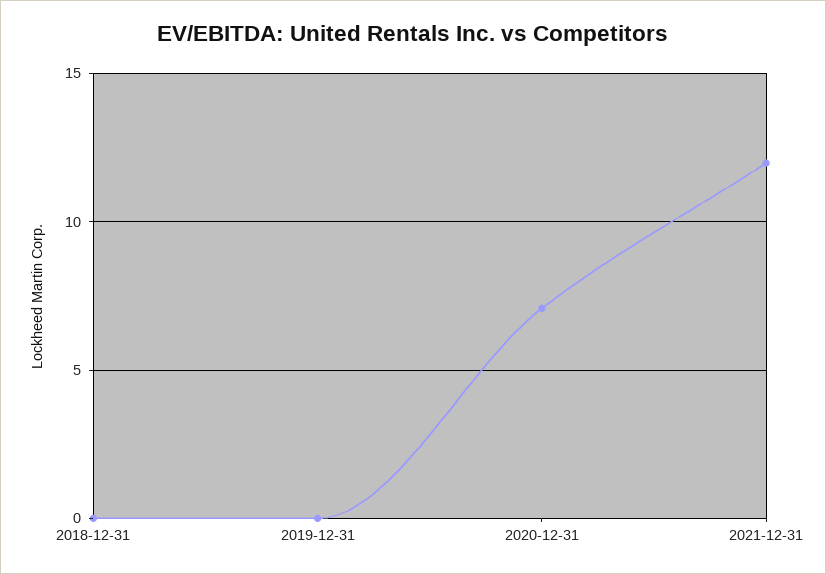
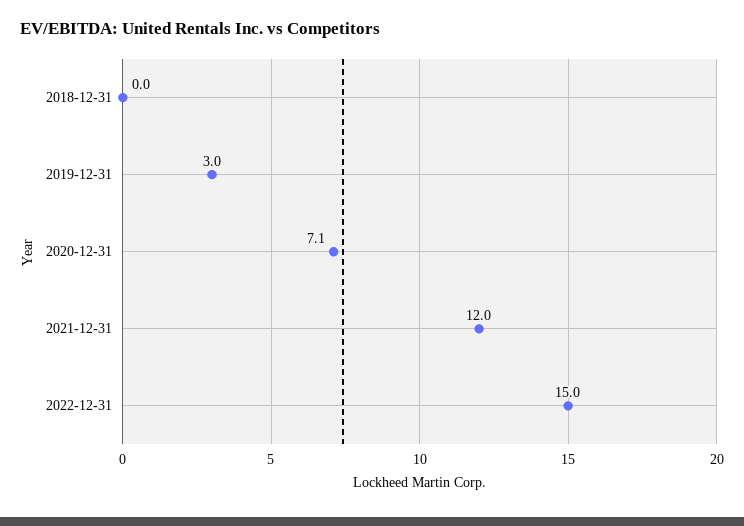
2019-12-31: 0 -> 3
2022-12-31: none -> 15

